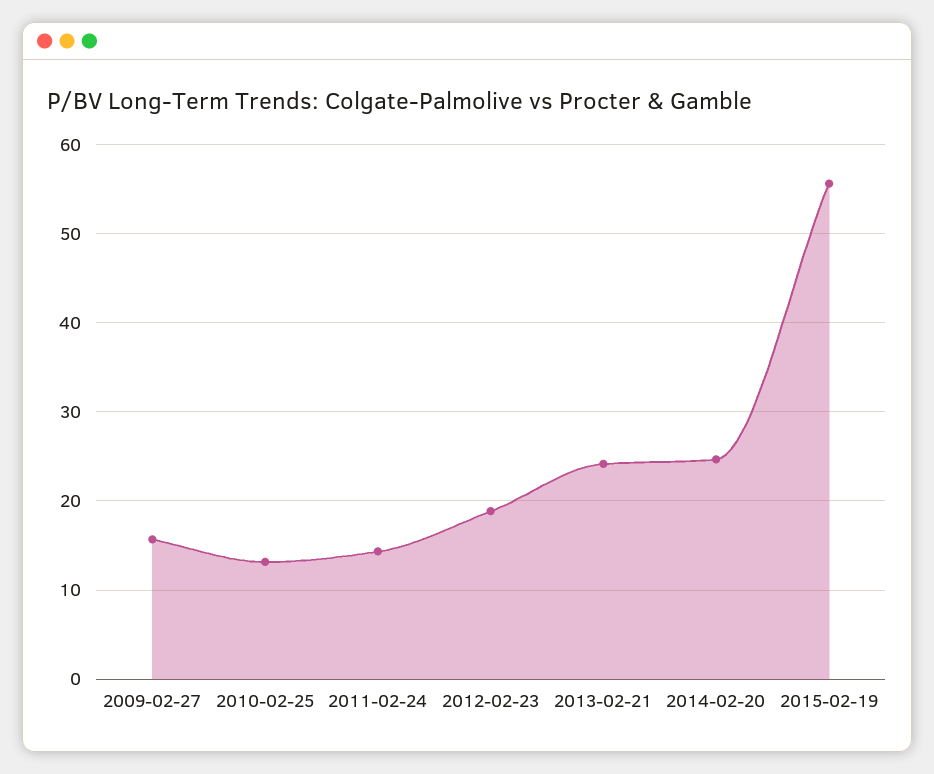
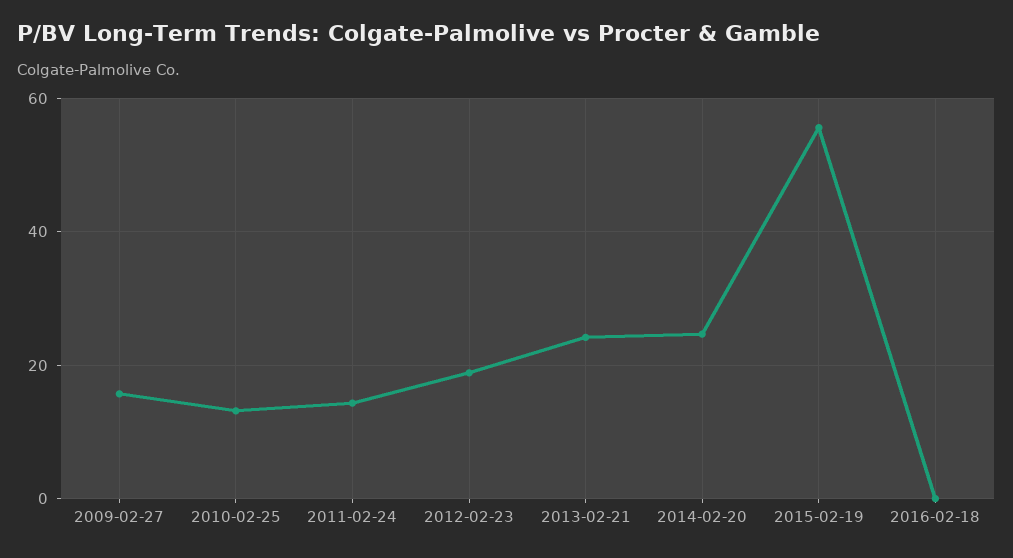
2016-02-18: none -> 0

